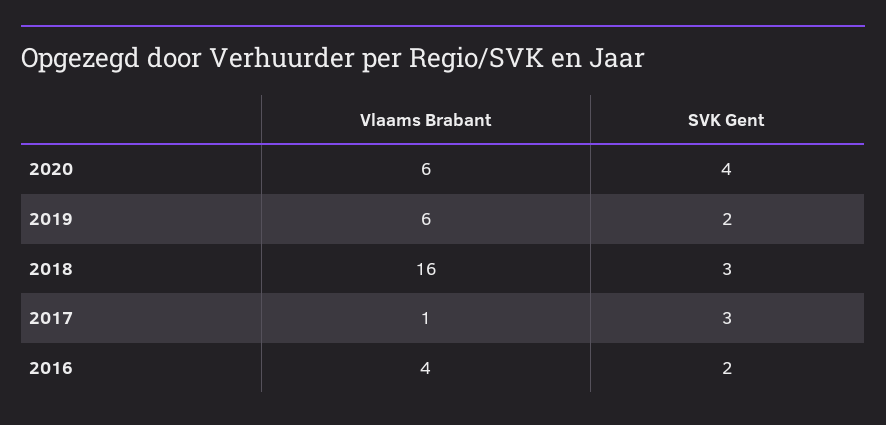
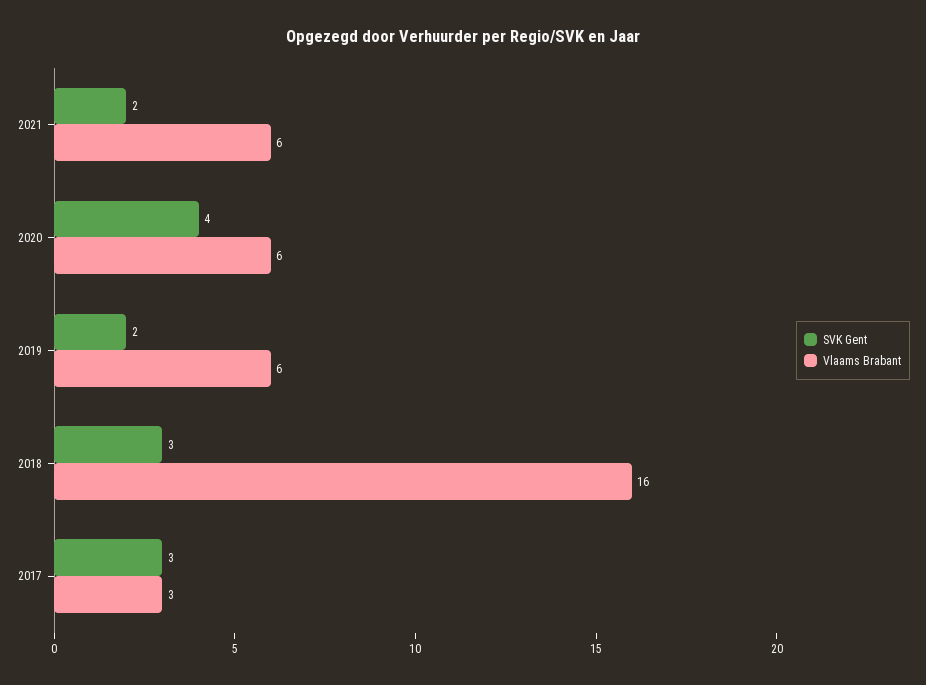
Vlaams Brabant, 2017: 1 -> 3
Vlaams Brabant, 2016: 4 -> none
SVK Gent, 2016: 2 -> none
SVK Gent, 2021: none -> 2
Vlaams Brabant, 2021: none -> 6

